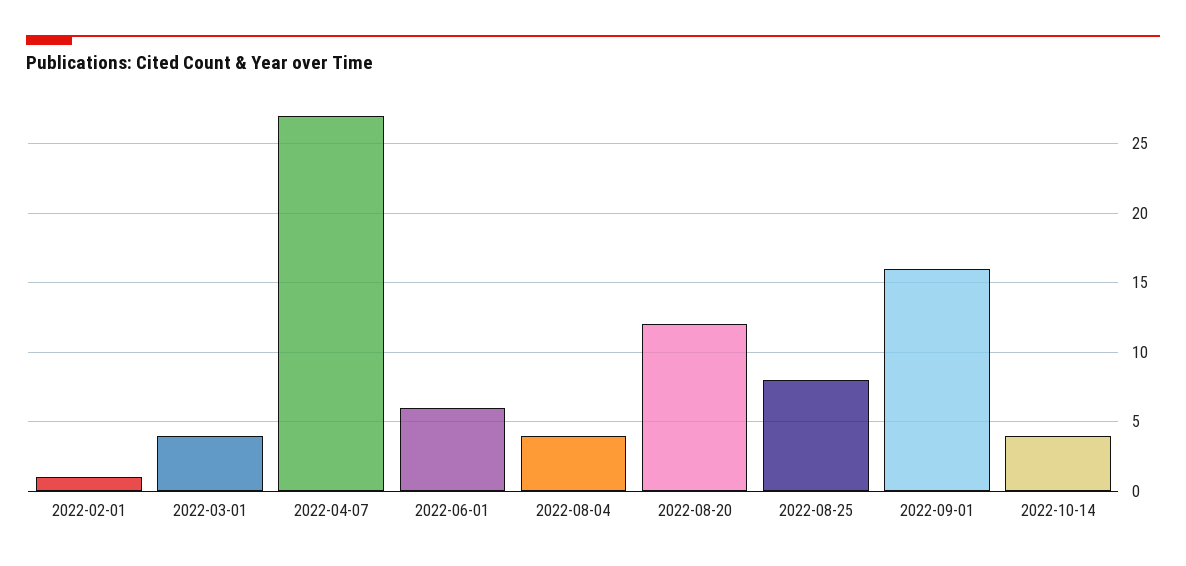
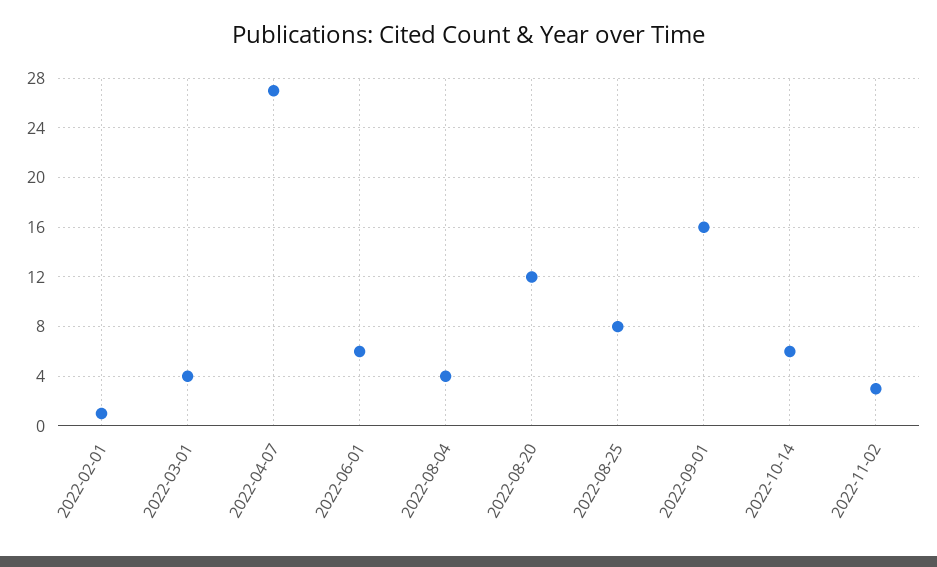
2022-10-14: 4 -> 6
2022-11-02: none -> 3

